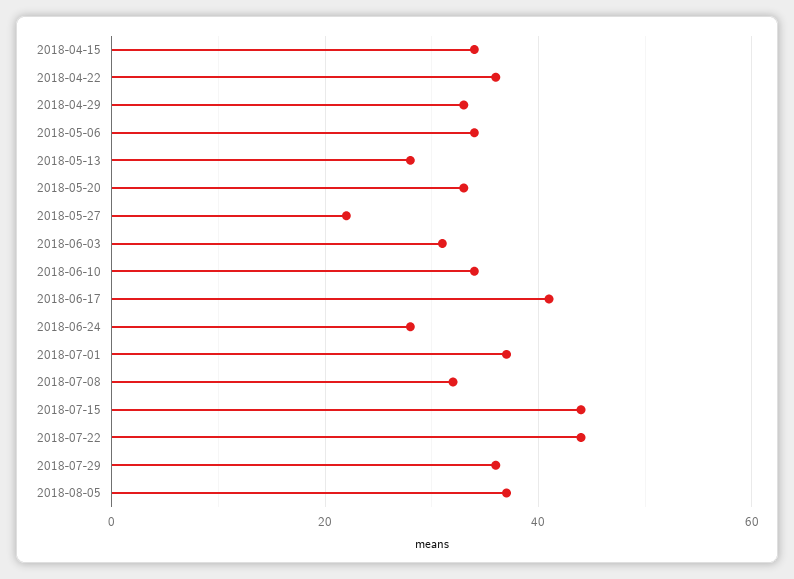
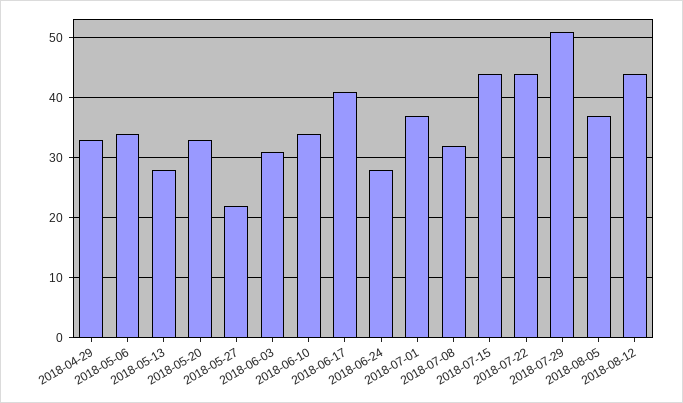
2018-04-15: 35 -> none
2018-04-22: 35 -> none
2018-07-29: 35 -> 51
2018-08-12: none -> 44

